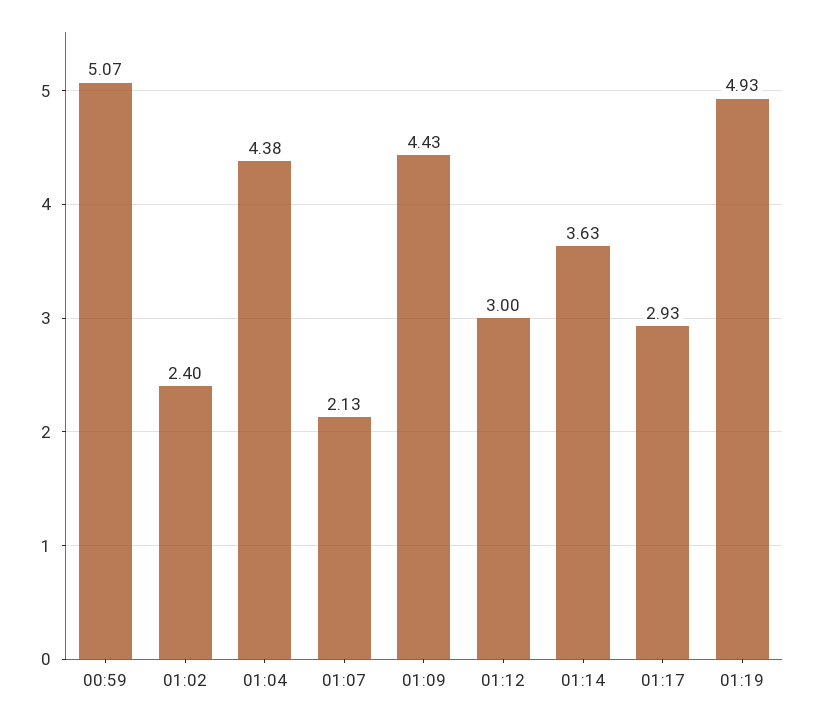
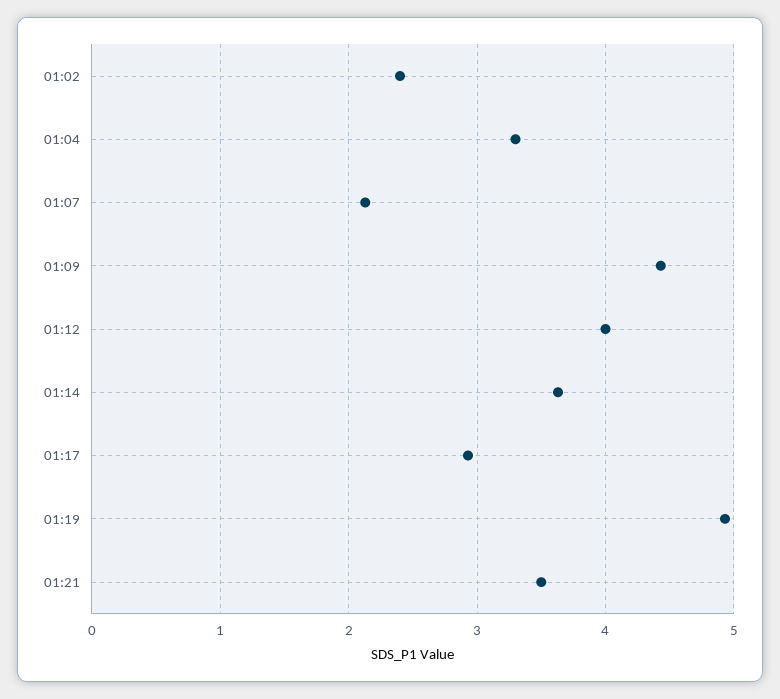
00:59: 5.07 -> none
01:04: 4.38 -> 3.3
01:12: 3 -> 4
01:21: none -> 3.5

